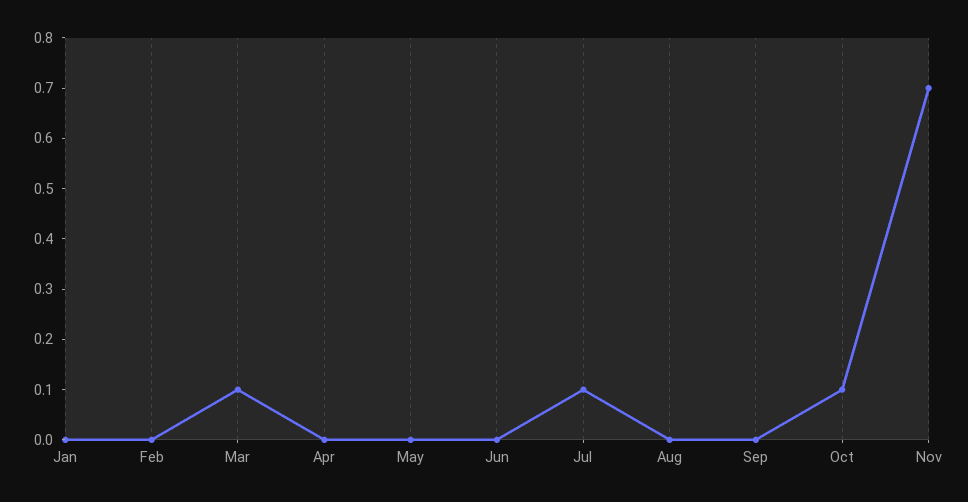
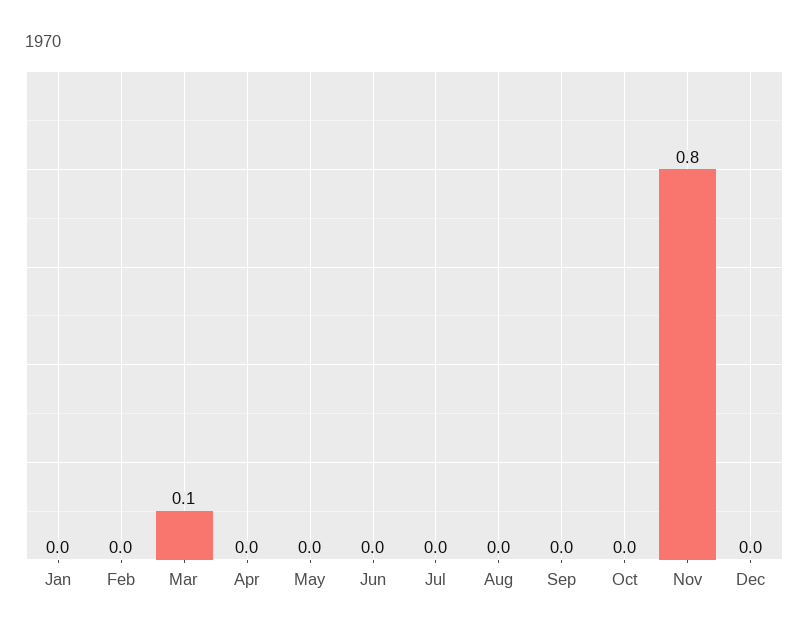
Jul: 0.1 -> 0
Oct: 0.1 -> 0
Nov: 0.7 -> 0.8
Dec: none -> 0

